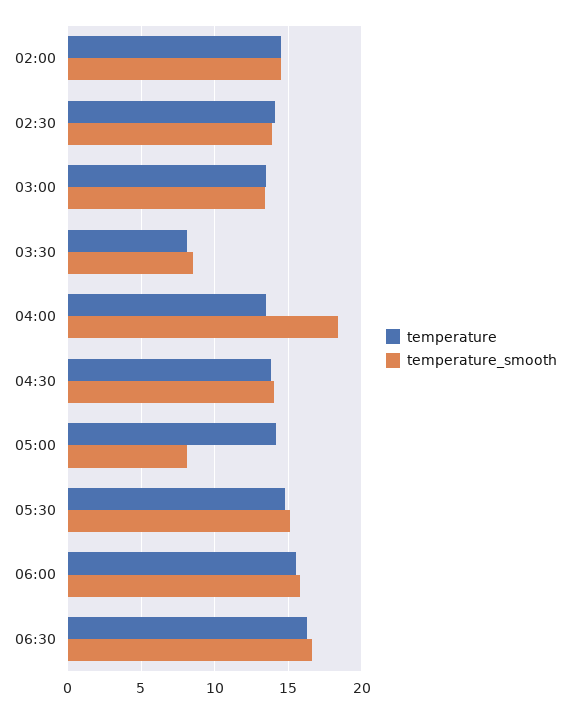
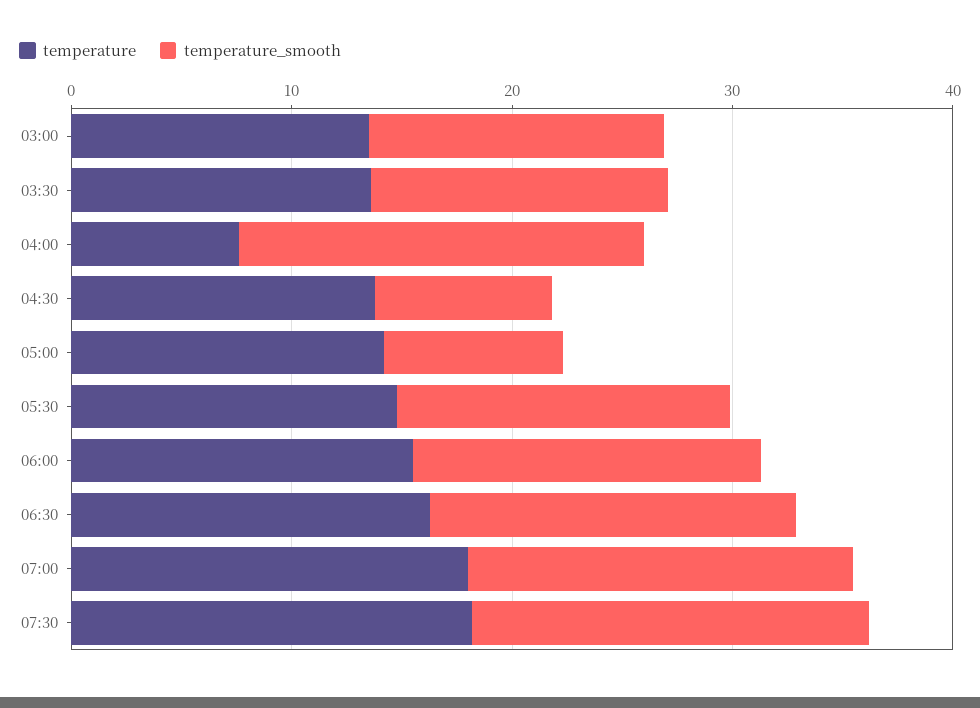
temperature, 02:00: 14.5 -> none
temperature_smooth, 02:00: 14.5 -> none
temperature, 02:30: 14 -> none
temperature_smooth, 02:30: 14 -> none
temperature, 03:30: 8 -> 14
temperature_smooth, 03:30: 8.5 -> 14
temperature, 04:00: 13.5 -> 8
temperature_smooth, 04:30: 14 -> 8
temperature, 07:00: none -> 18
temperature_smooth, 07:00: none -> 18
temperature, 07:30: none -> 18
temperature_smooth, 07:30: none -> 18

